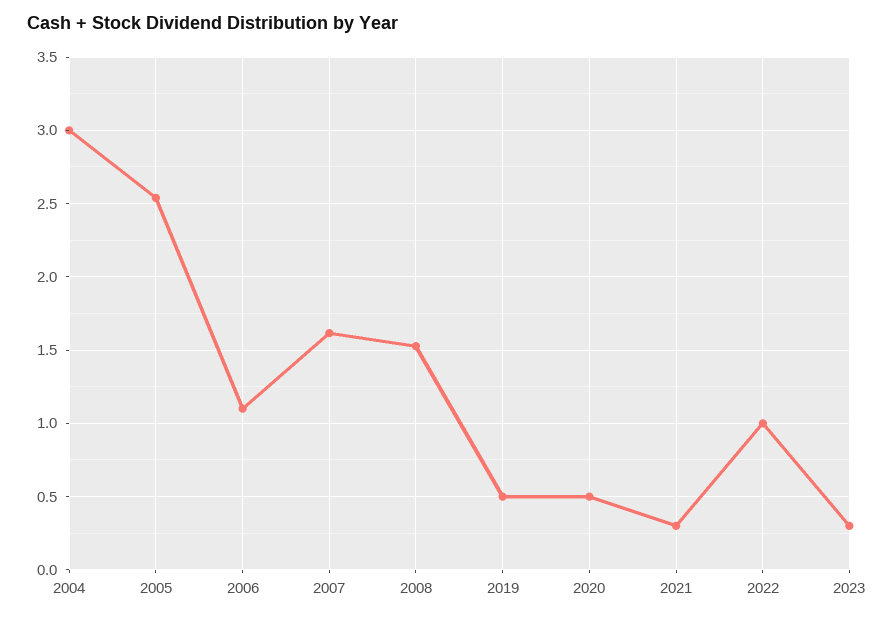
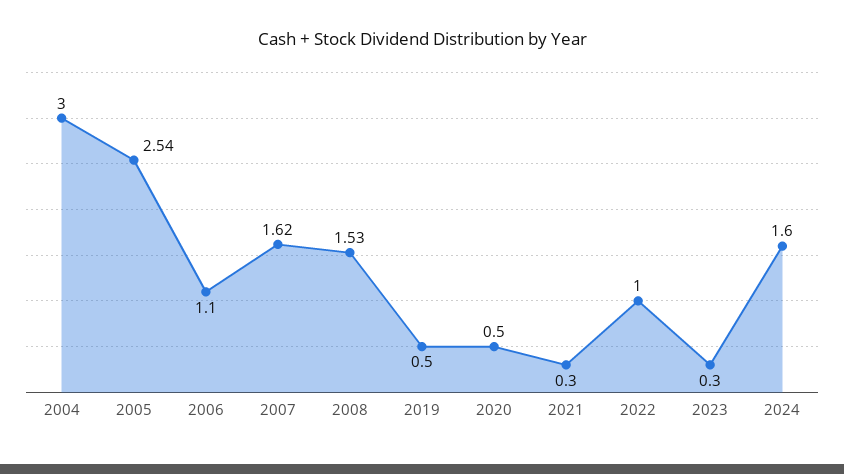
2024: none -> 1.6

